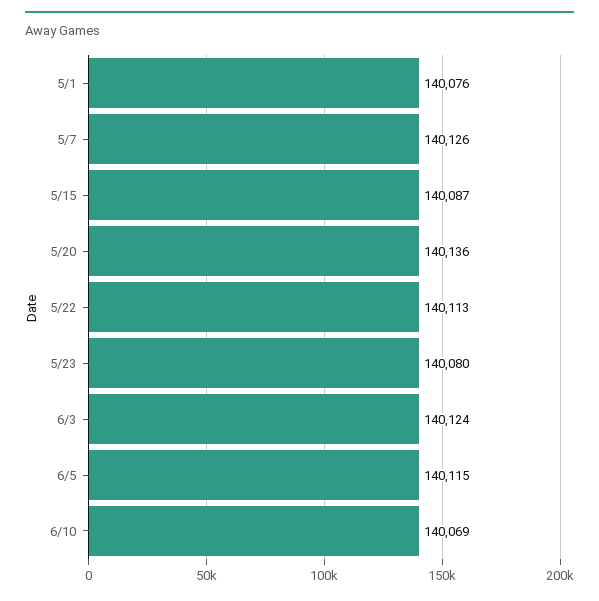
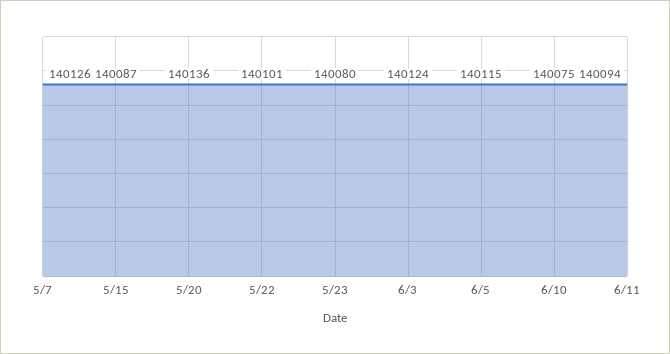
5/1: 140076 -> none
5/22: 140113 -> 140101
6/10: 140069 -> 140075
6/11: none -> 140094

